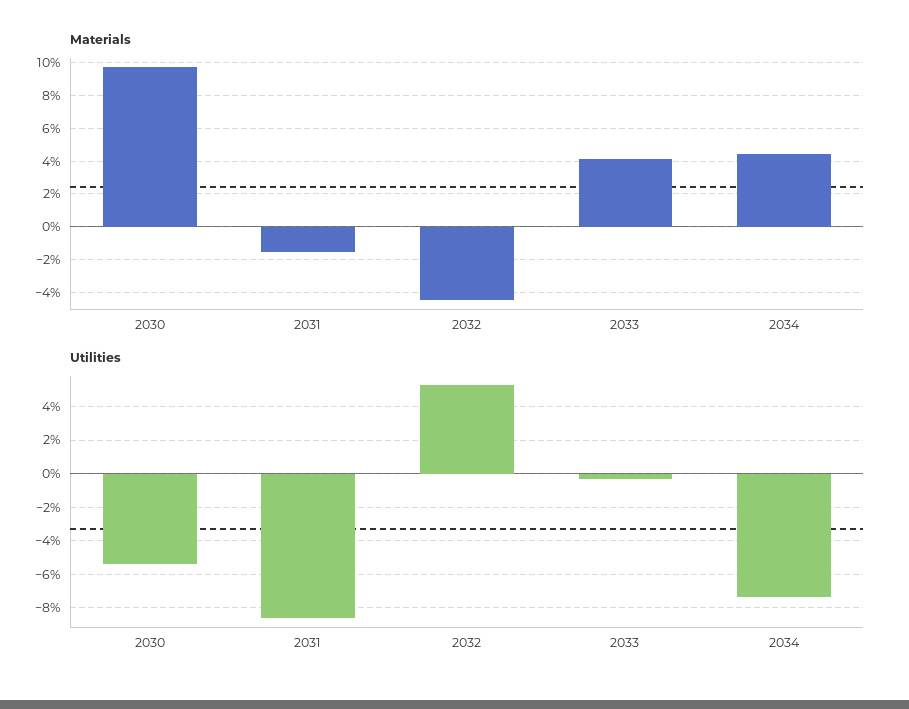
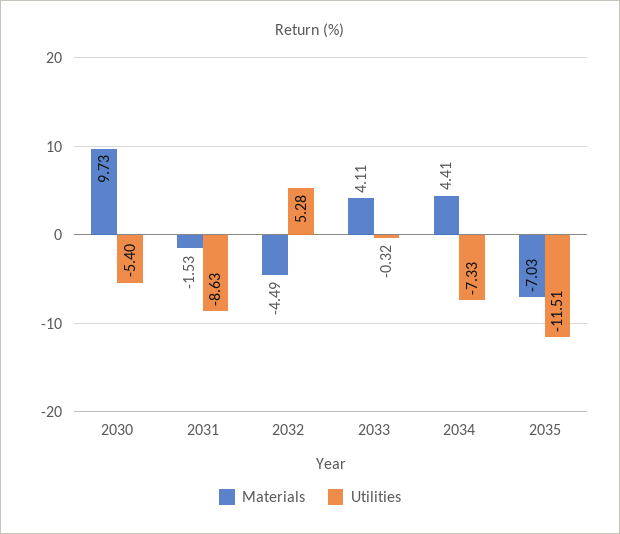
Materials, 2035: none -> -7.03
Utilities, 2035: none -> -11.51

